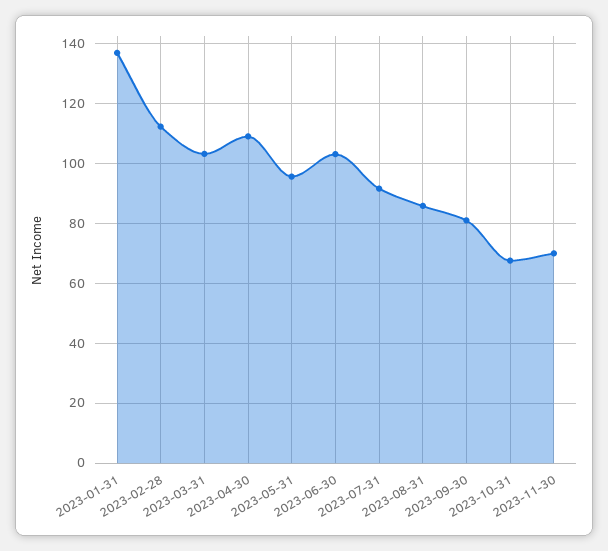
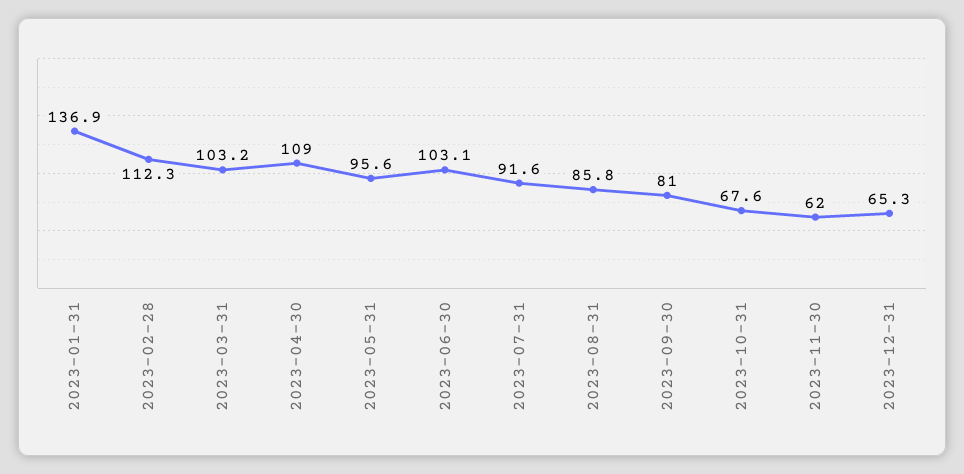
2023-11-30: 70 -> 62
2023-12-31: none -> 65.3

